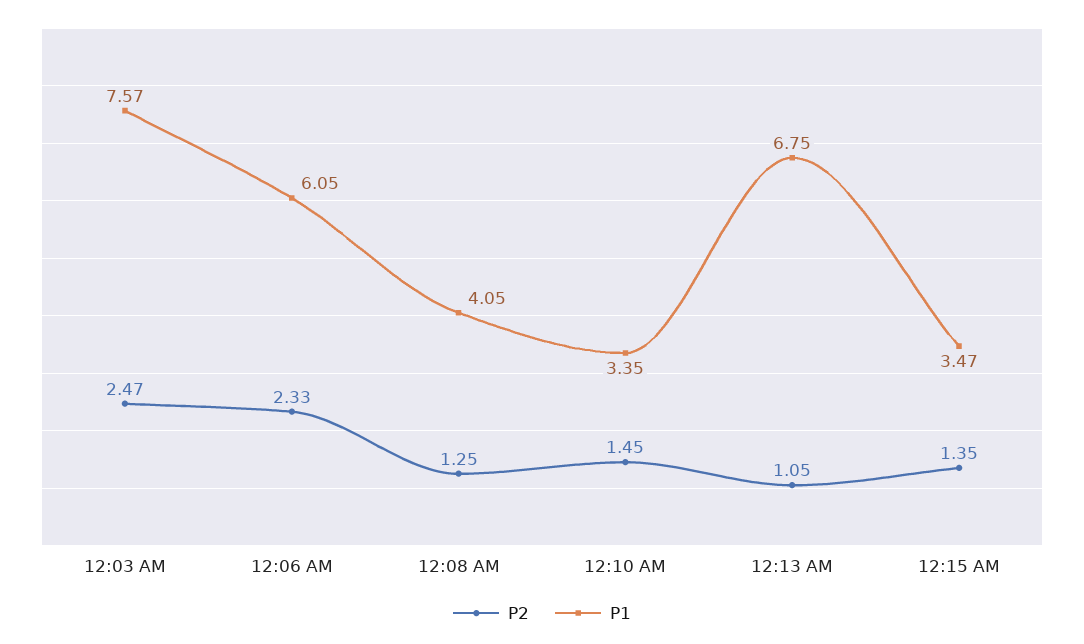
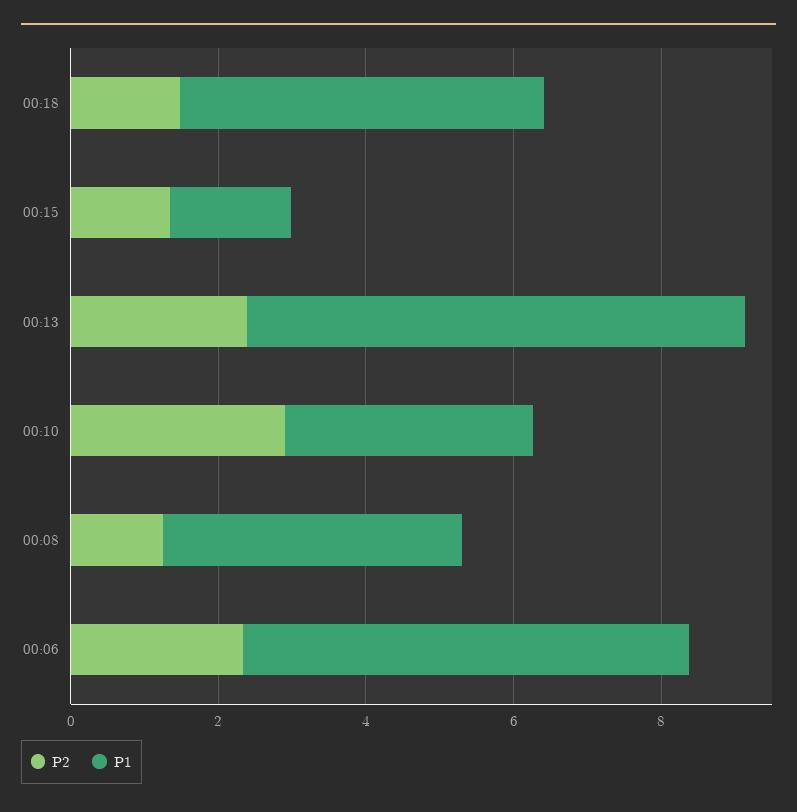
P2, 12:03 AM: 2.47 -> none
P1, 12:03 AM: 7.57 -> none
P2, 12:10 AM: 1.45 -> 3
P2, 12:13 AM: 1.05 -> 2.5
P1, 12:15 AM: 3.47 -> 1.5
P2, 00:18: none -> 1.5
P1, 00:18: none -> 5

